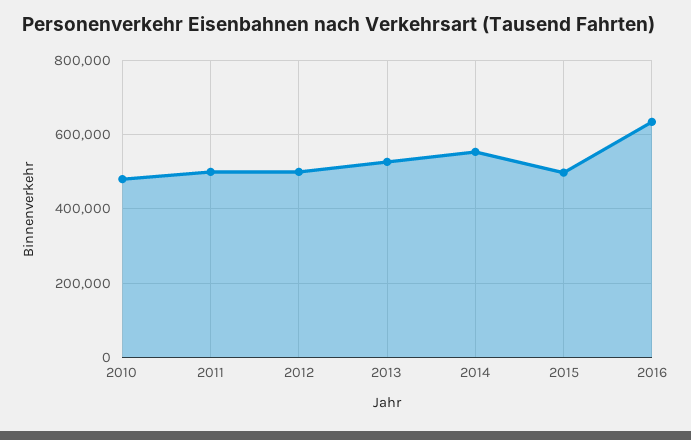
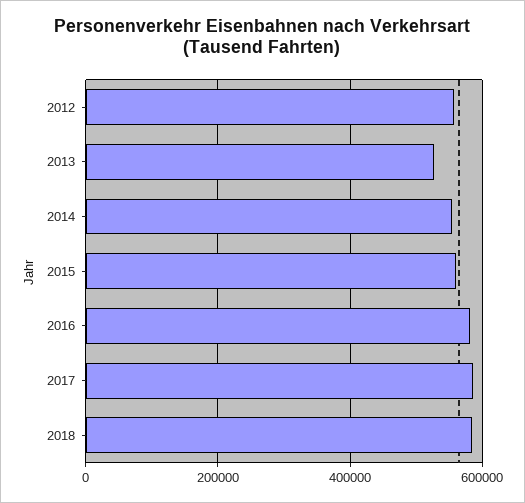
2010: 480000 -> none
2011: 500000 -> none
2012: 500000 -> 560000
2015: 500000 -> 560000
2016: 640000 -> 580000
2017: none -> 580000
2018: none -> 580000

